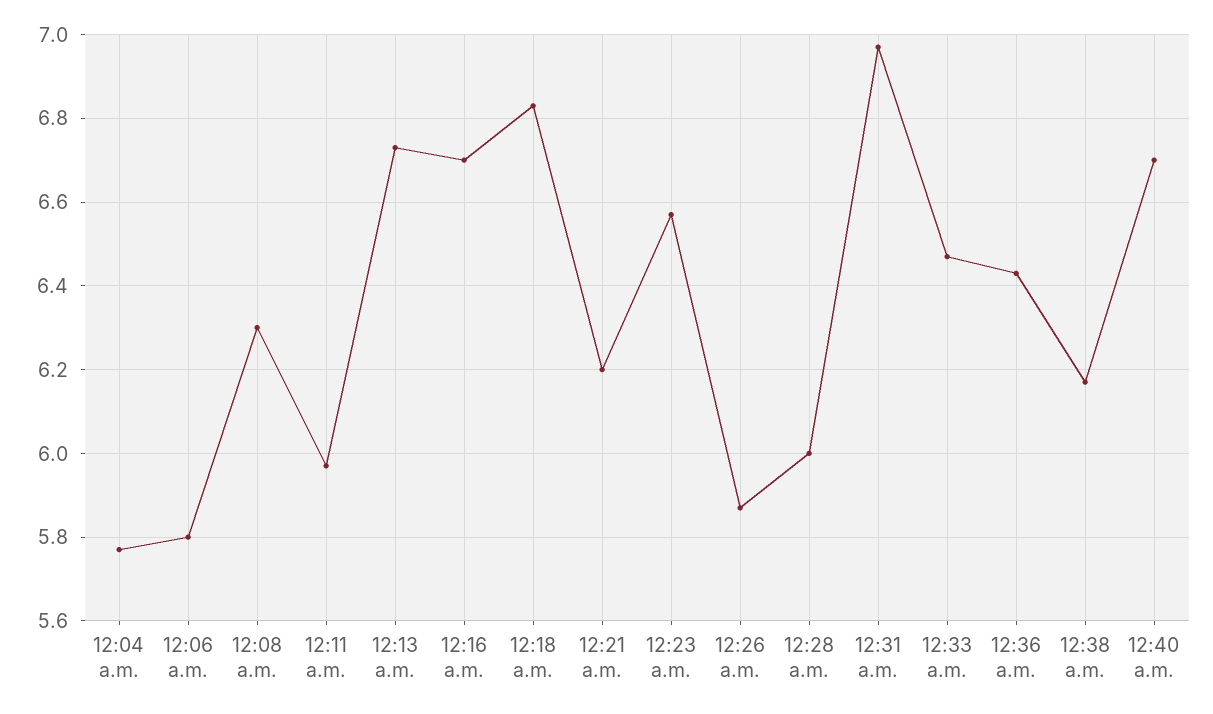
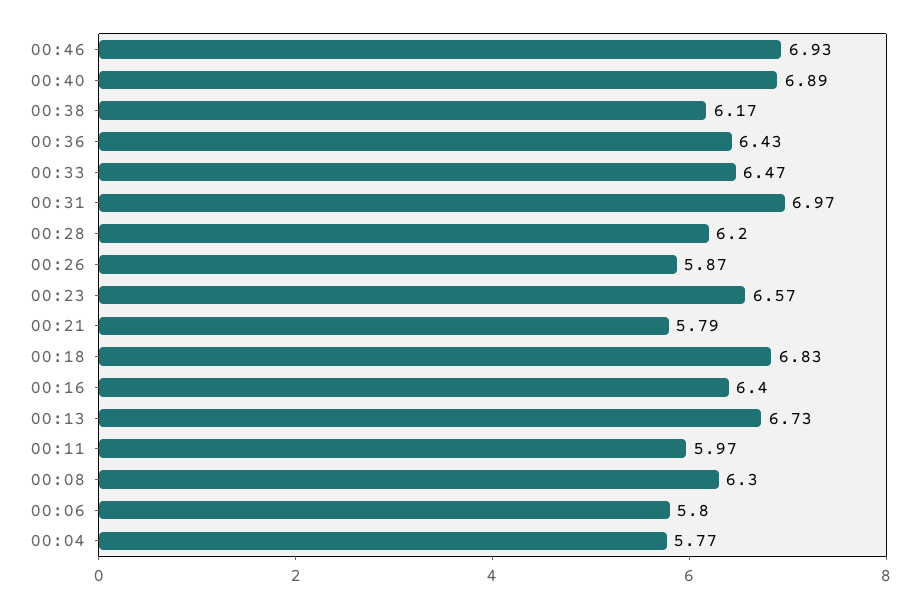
12:16 a.m.: 6.7 -> 6.4
12:21 a.m.: 6.2 -> 5.79
12:28 a.m.: 6 -> 6.2
12:40 a.m.: 6.7 -> 6.89
00:46: none -> 6.93

